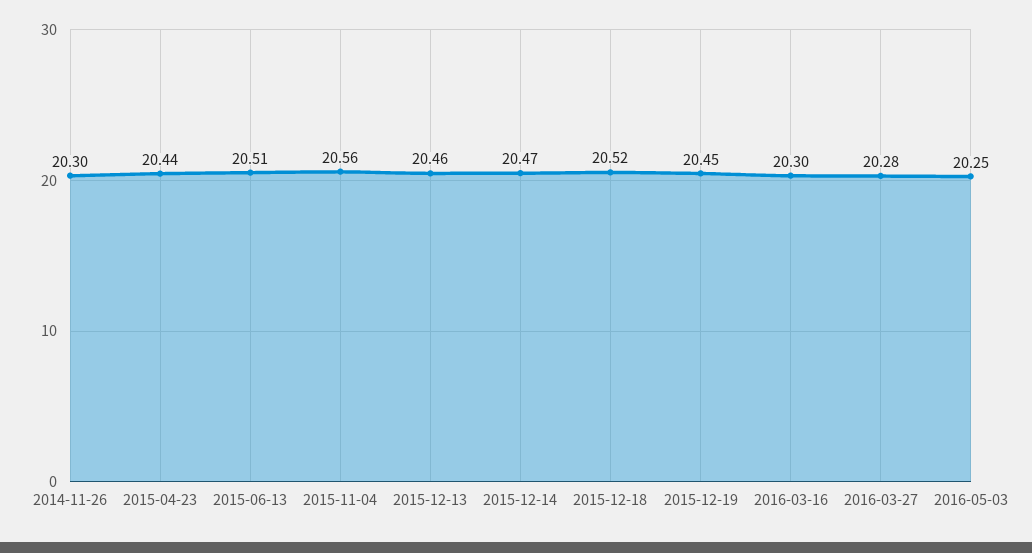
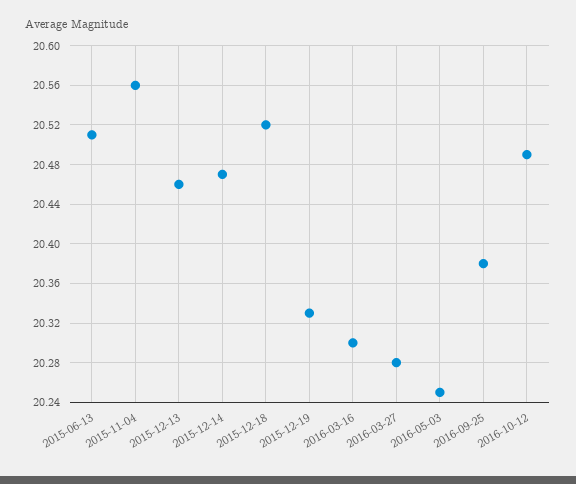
2014-11-26: 20.3 -> none
2015-04-23: 20.44 -> none
2015-12-19: 20.45 -> 20.33
2016-09-25: none -> 20.38
2016-10-12: none -> 20.49

